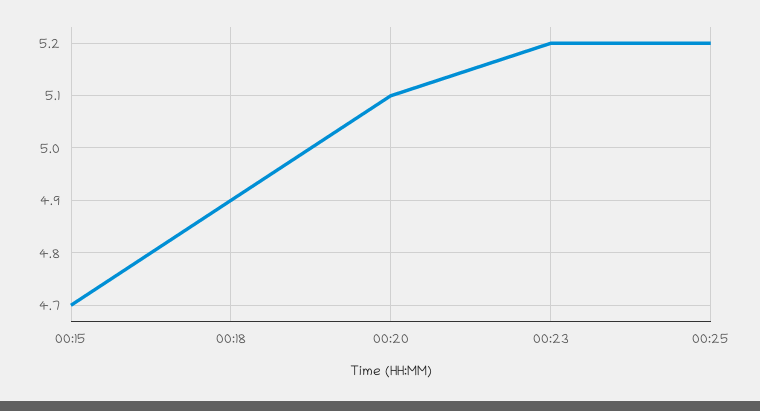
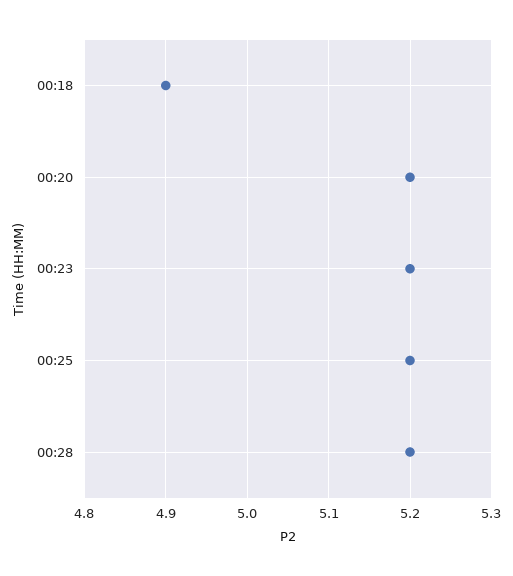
00:15: 4.7 -> none
00:20: 5.1 -> 5.2
00:28: none -> 5.2

